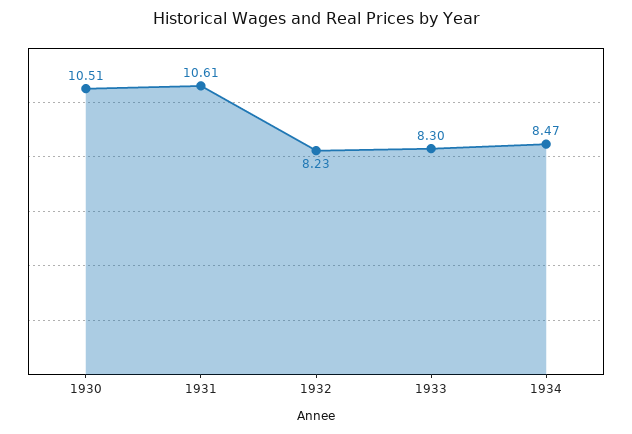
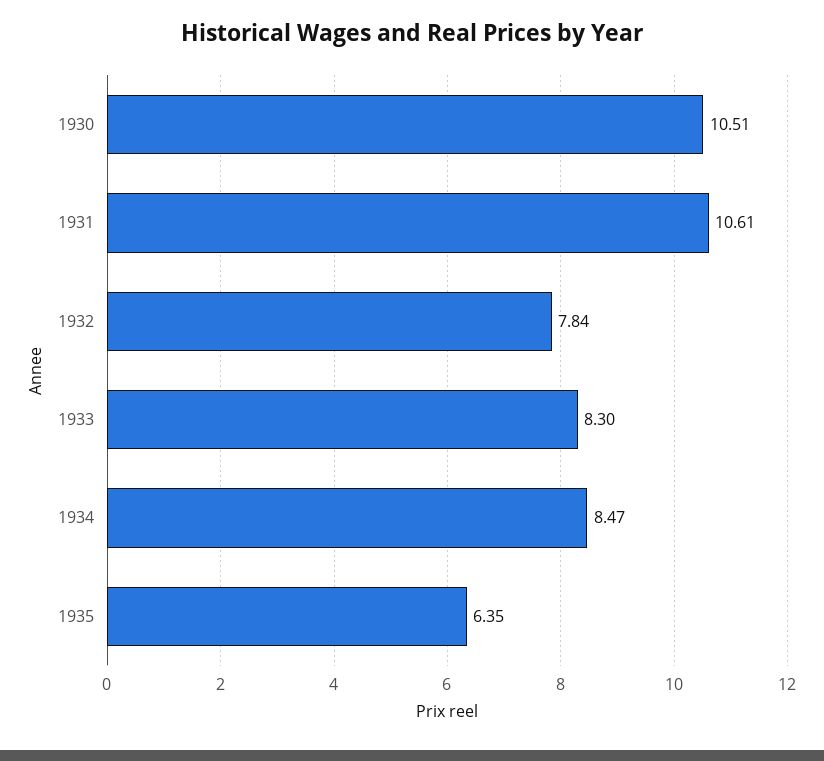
1932: 8.23 -> 7.84
1935: none -> 6.35

